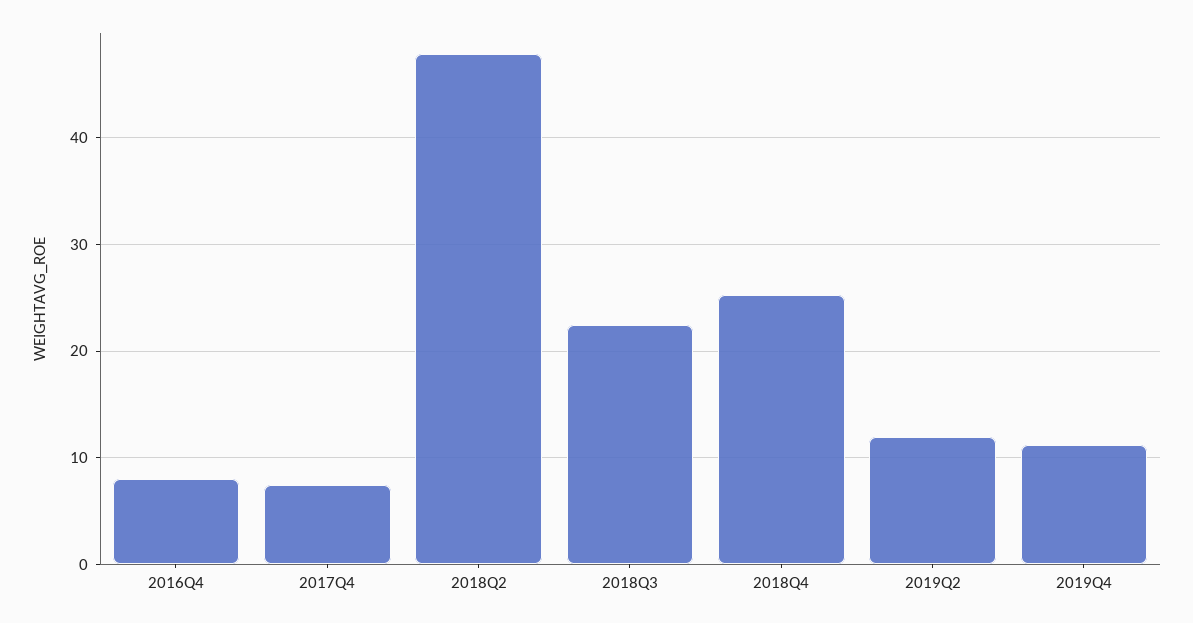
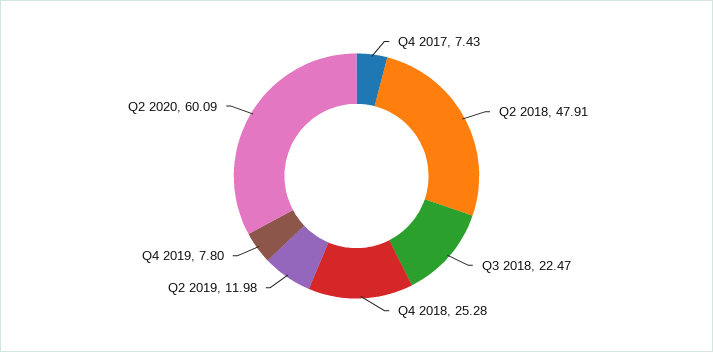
2016Q4: 8 -> none
2019Q4: 11 -> 7.8
Q2 2020: none -> 60.09

